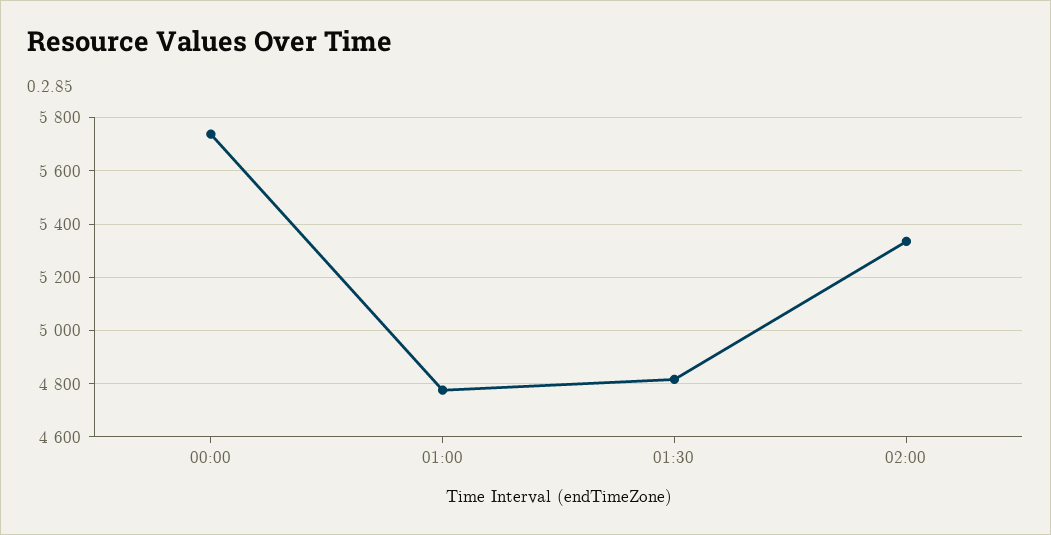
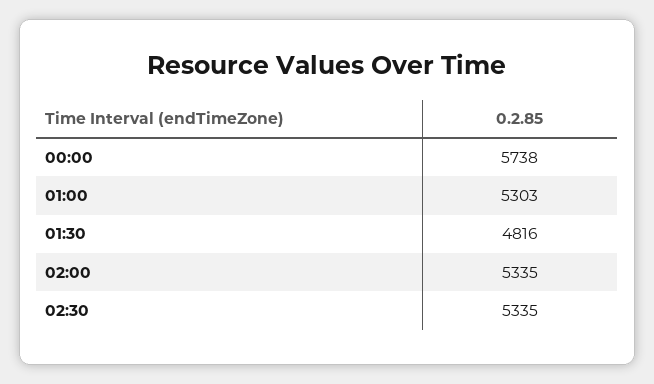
01:00: 4775 -> 5303
02:30: none -> 5335

